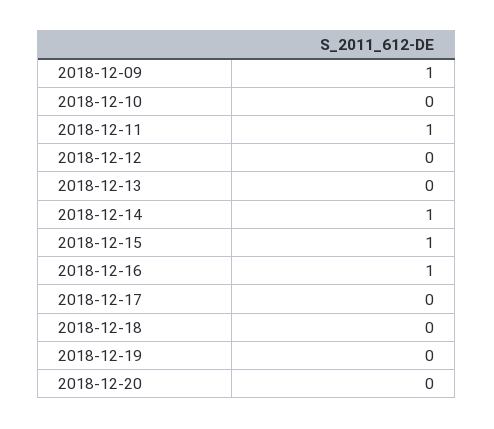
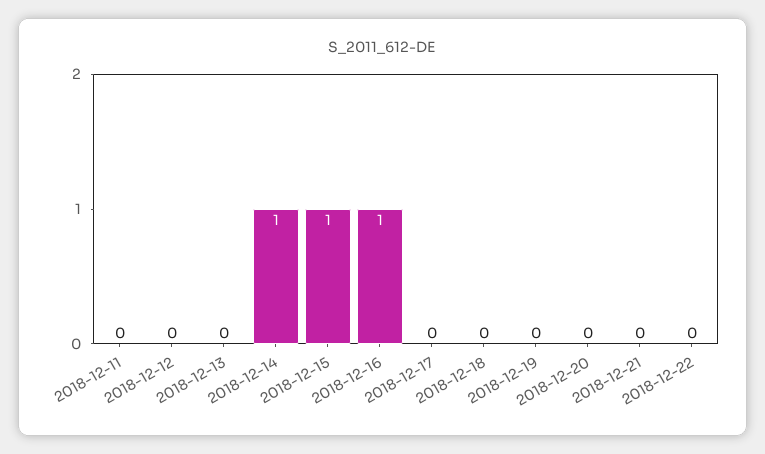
2018-12-09: 1 -> none
2018-12-10: 0 -> none
2018-12-11: 1 -> 0
2018-12-21: none -> 0
2018-12-22: none -> 0

